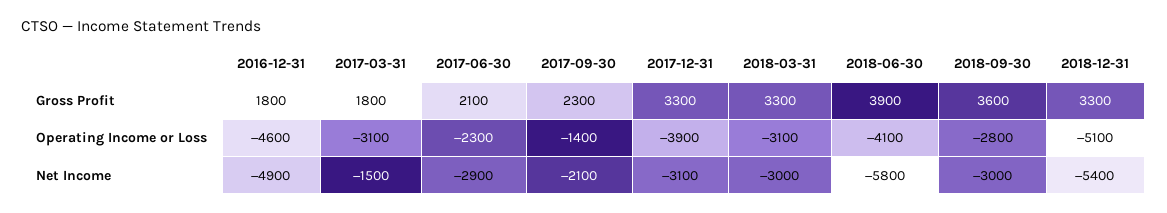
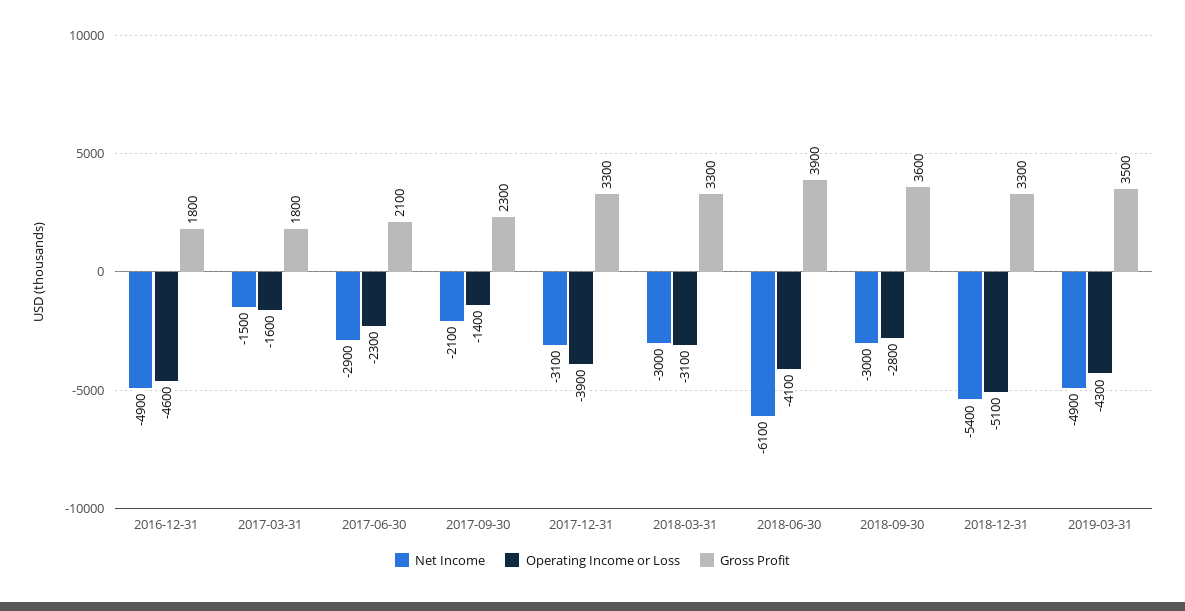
Operating Income or Loss, 2017-03-31: -3100 -> -1600
Net Income, 2018-06-30: -5800 -> -6100
Net Income, 2019-03-31: none -> -4900
Operating Income or Loss, 2019-03-31: none -> -4300
Gross Profit, 2019-03-31: none -> 3500

